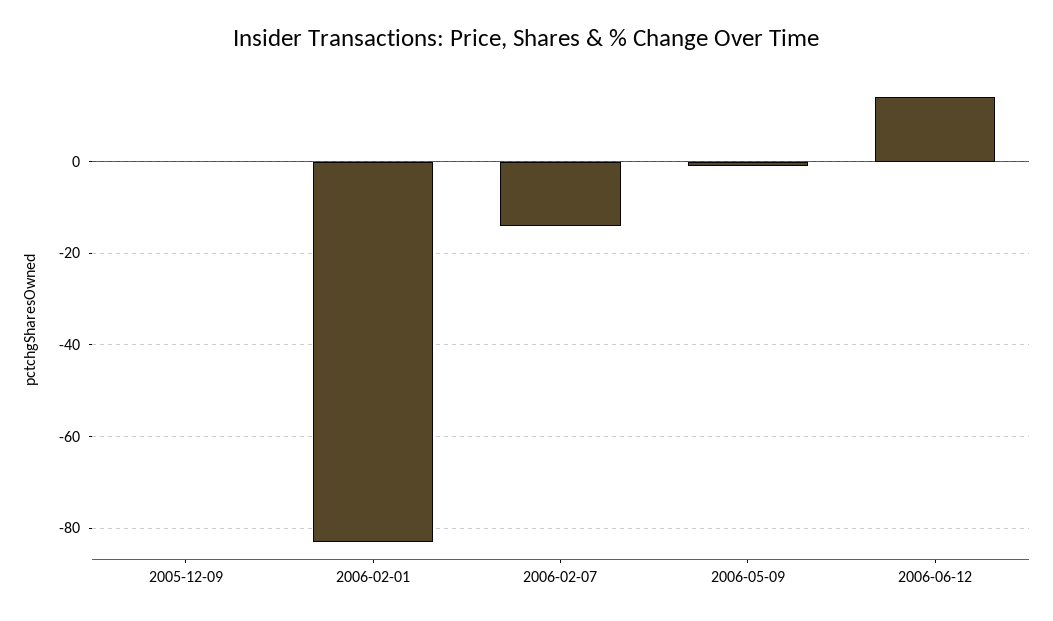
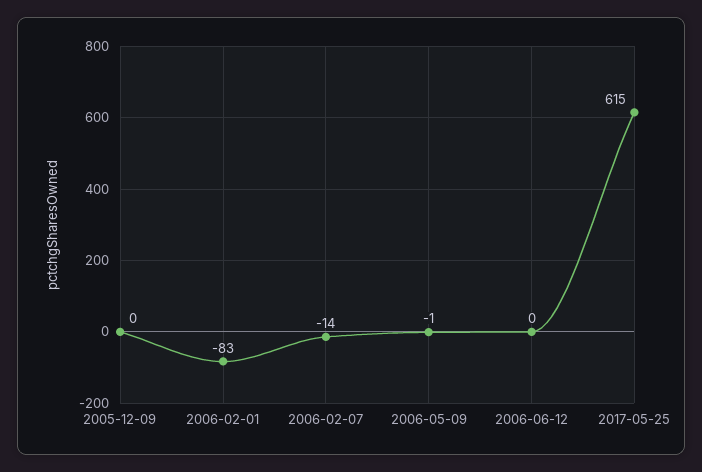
2006-06-12: 15 -> 0
2017-05-25: none -> 615

